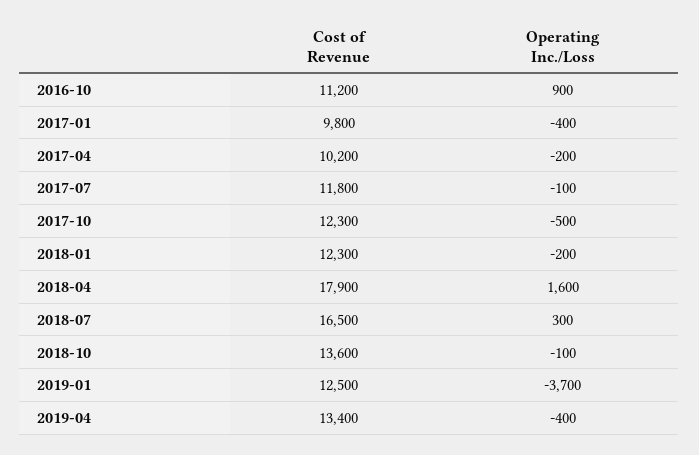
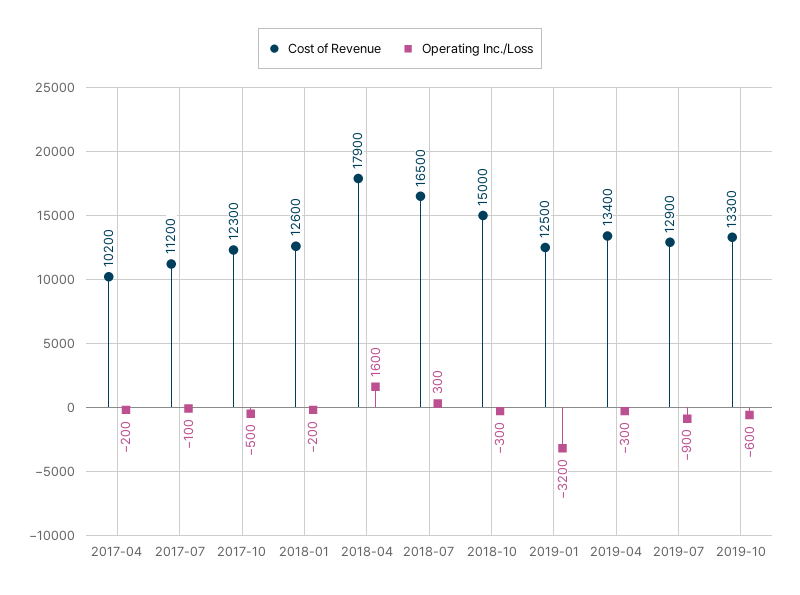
Cost of Revenue, 2016-10: 11200 -> none
Operating Inc./Loss, 2016-10: 900 -> none
Cost of Revenue, 2017-01: 9800 -> none
Operating Inc./Loss, 2017-01: -400 -> none
Cost of Revenue, 2017-07: 11800 -> 11200
Cost of Revenue, 2018-01: 12300 -> 12600
Cost of Revenue, 2018-10: 13600 -> 15000
Operating Inc./Loss, 2018-10: -100 -> -300
Operating Inc./Loss, 2019-01: -3700 -> -3200
Operating Inc./Loss, 2019-04: -400 -> -300
Cost of Revenue, 2019-07: none -> 12900
Operating Inc./Loss, 2019-07: none -> -900
Cost of Revenue, 2019-10: none -> 13300
Operating Inc./Loss, 2019-10: none -> -600

